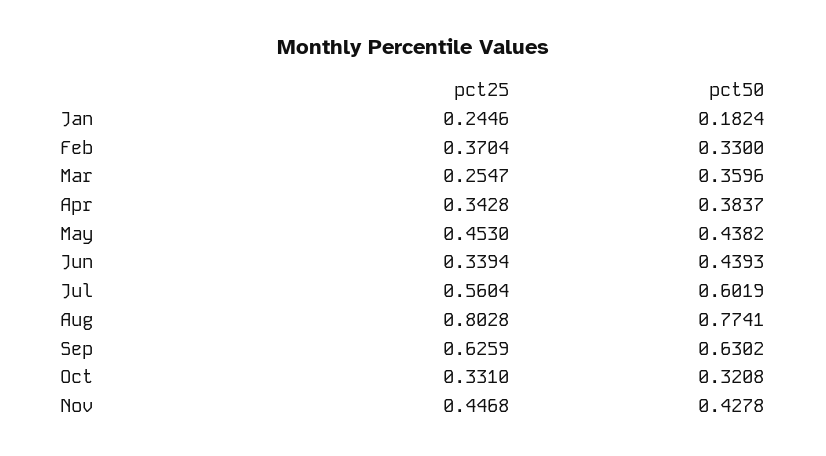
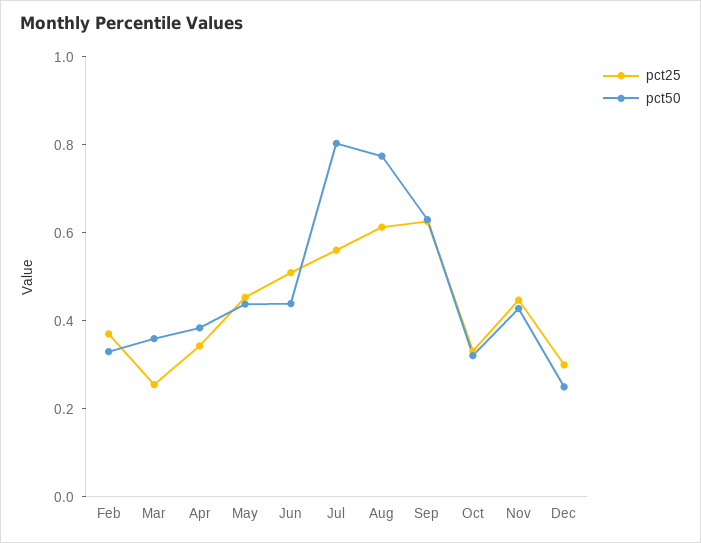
pct25, Jan: 0.2446 -> none
pct50, Jan: 0.1824 -> none
pct25, Jun: 0.3394 -> 0.5
pct50, Jul: 0.6019 -> 0.8
pct25, Aug: 0.8028 -> 0.6
pct25, Dec: none -> 0.3
pct50, Dec: none -> 0.25

